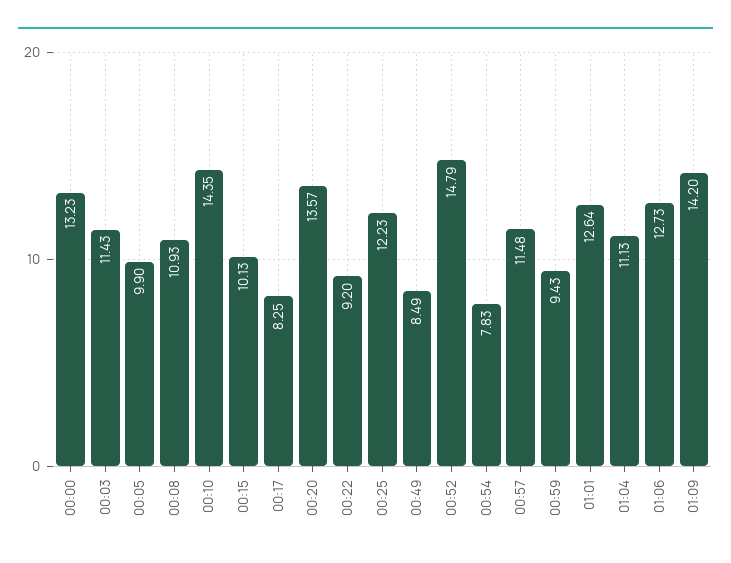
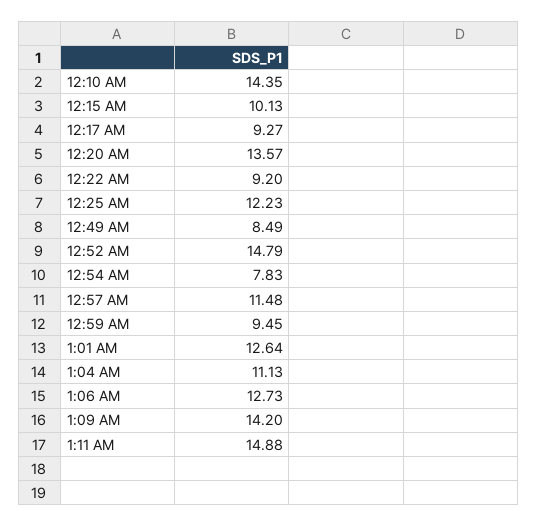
00:00: 13.23 -> none
00:03: 11.43 -> none
00:05: 9.9 -> none
00:08: 10.93 -> none
00:17: 8.25 -> 9.27
00:59: 9.43 -> 9.45
1:11 AM: none -> 14.88

